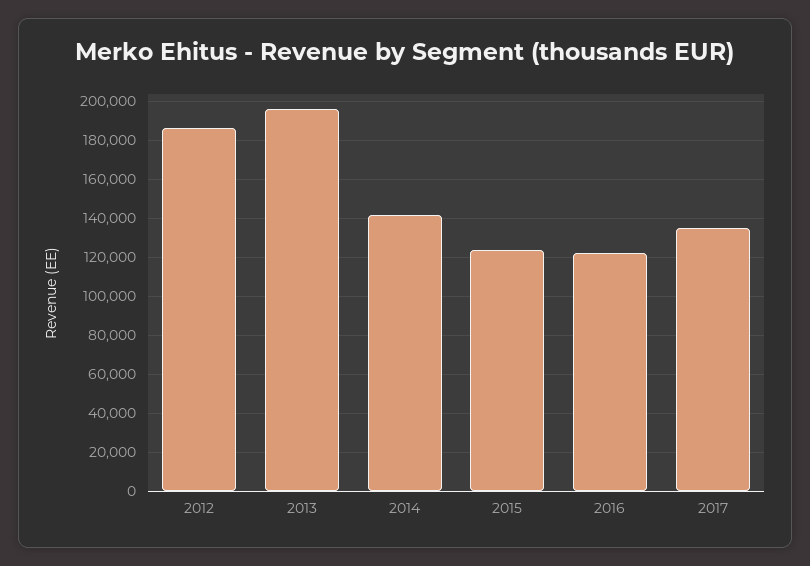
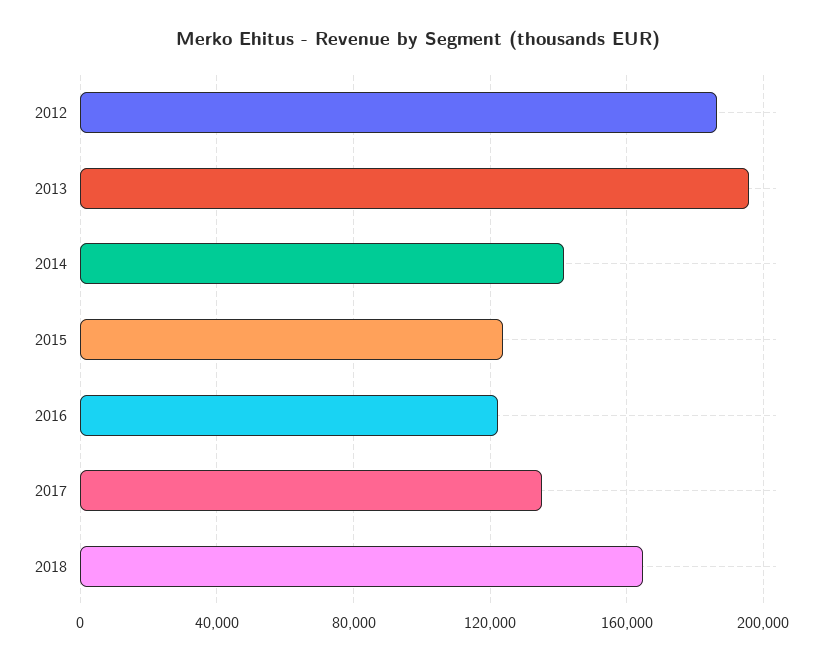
2018: none -> 165000

